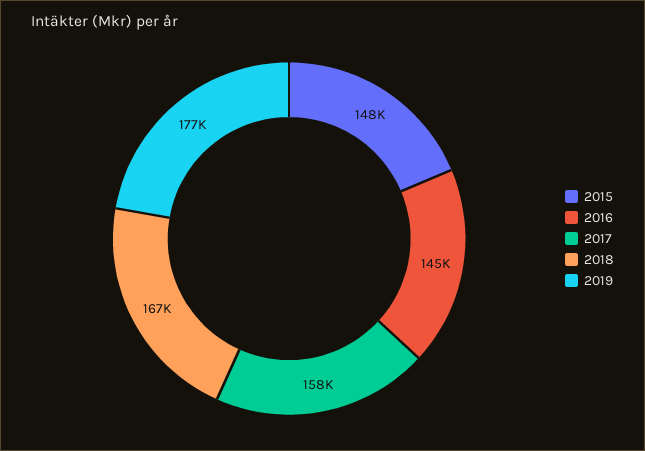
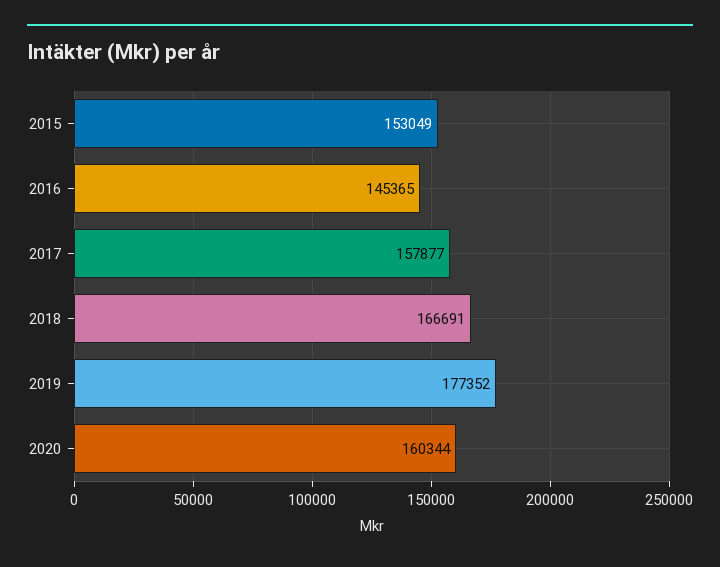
2015: 148000 -> 153049
2020: none -> 160344

